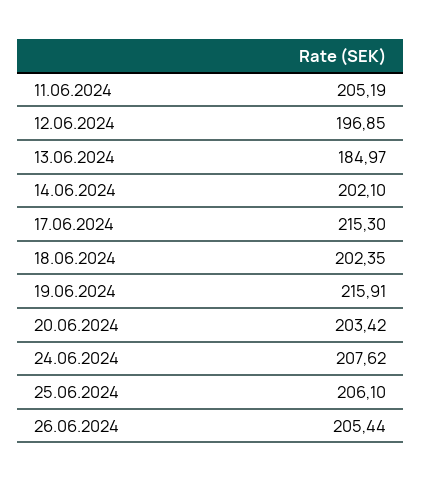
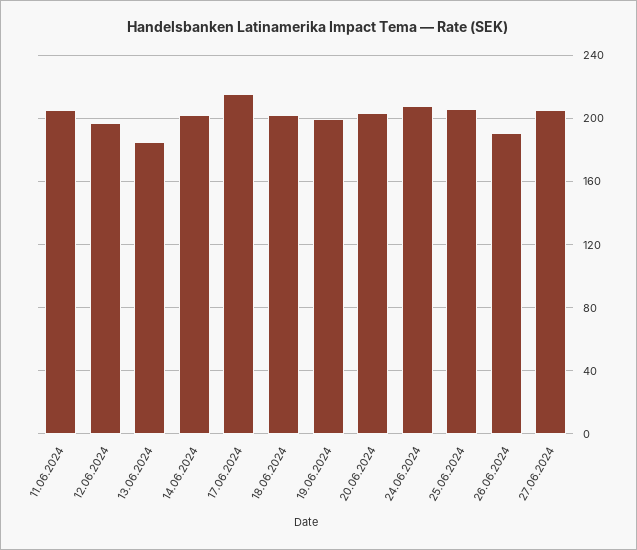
19.06.2024: 215.91 -> 200
26.06.2024: 205.44 -> 190
27.06.2024: none -> 205

